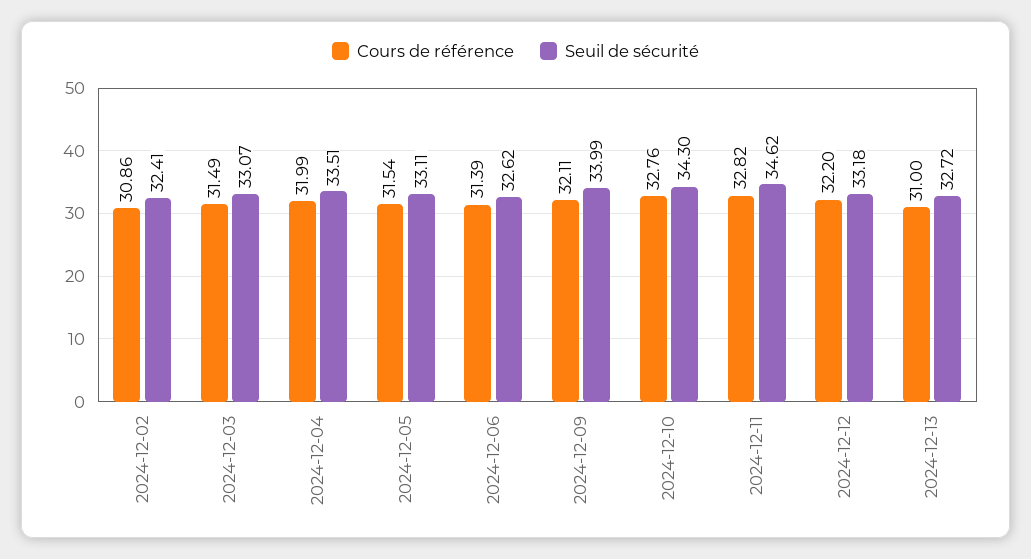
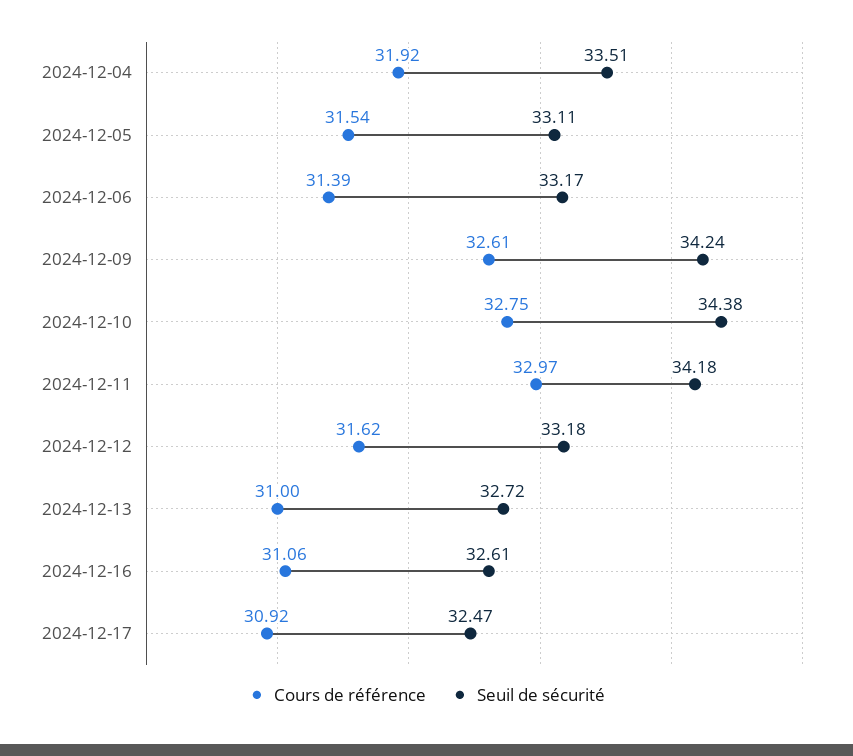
Cours de référence, 2024-12-02: 30.86 -> none
Seuil de sécurité, 2024-12-02: 32.41 -> none
Cours de référence, 2024-12-03: 31.49 -> none
Seuil de sécurité, 2024-12-03: 33.07 -> none
Cours de référence, 2024-12-04: 31.99 -> 31.92
Seuil de sécurité, 2024-12-06: 32.62 -> 33.17
Cours de référence, 2024-12-09: 32.11 -> 32.61
Seuil de sécurité, 2024-12-09: 33.99 -> 34.24
Cours de référence, 2024-12-10: 32.76 -> 32.75
Seuil de sécurité, 2024-12-10: 34.3 -> 34.38
Cours de référence, 2024-12-11: 32.82 -> 32.97
Seuil de sécurité, 2024-12-11: 34.62 -> 34.18
Cours de référence, 2024-12-12: 32.2 -> 31.62
Cours de référence, 2024-12-16: none -> 31.06
Seuil de sécurité, 2024-12-16: none -> 32.61
Cours de référence, 2024-12-17: none -> 30.92
Seuil de sécurité, 2024-12-17: none -> 32.47

